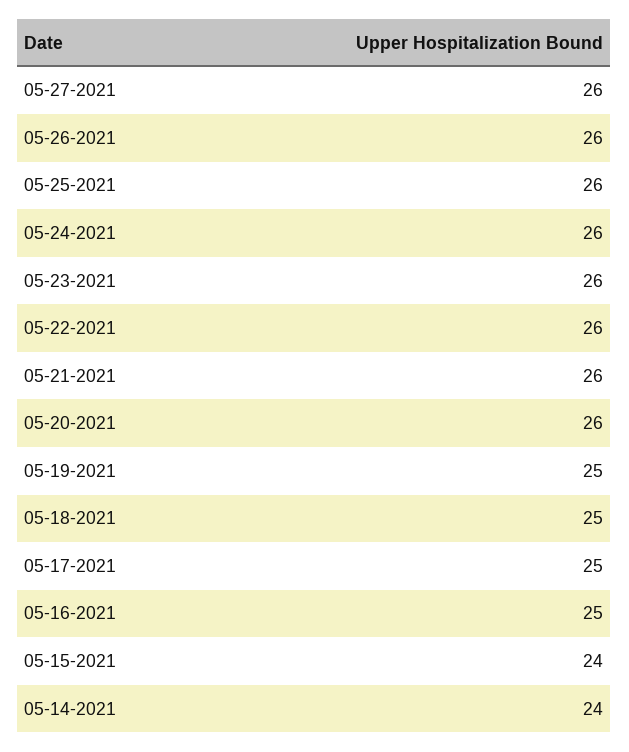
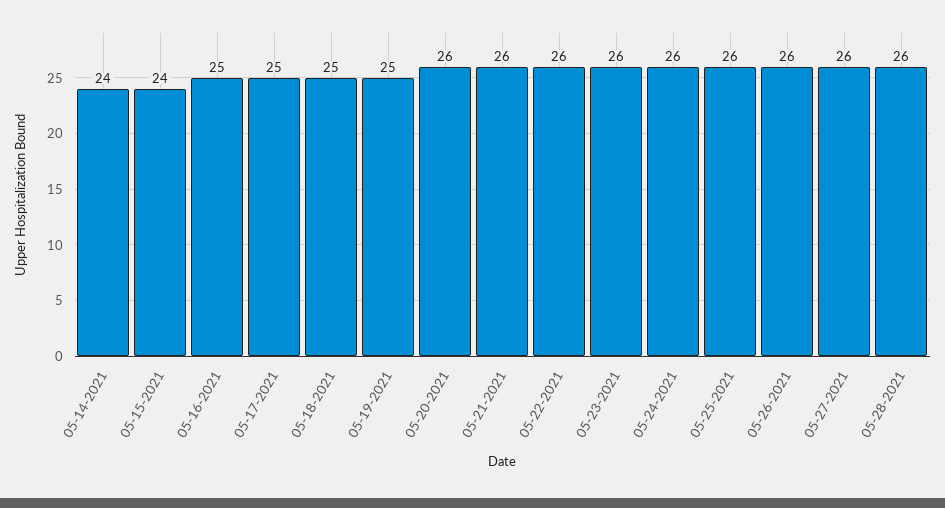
05-28-2021: none -> 26

